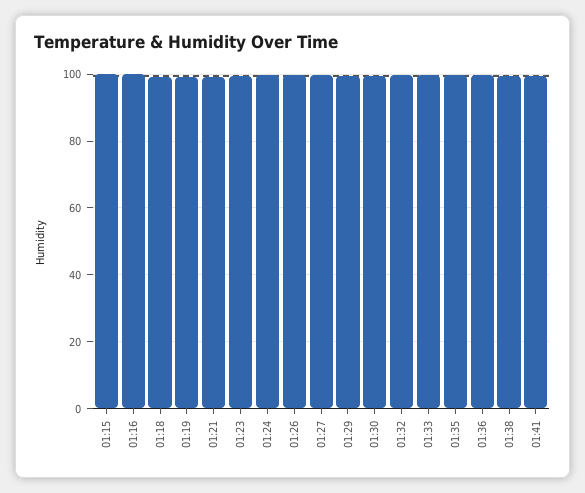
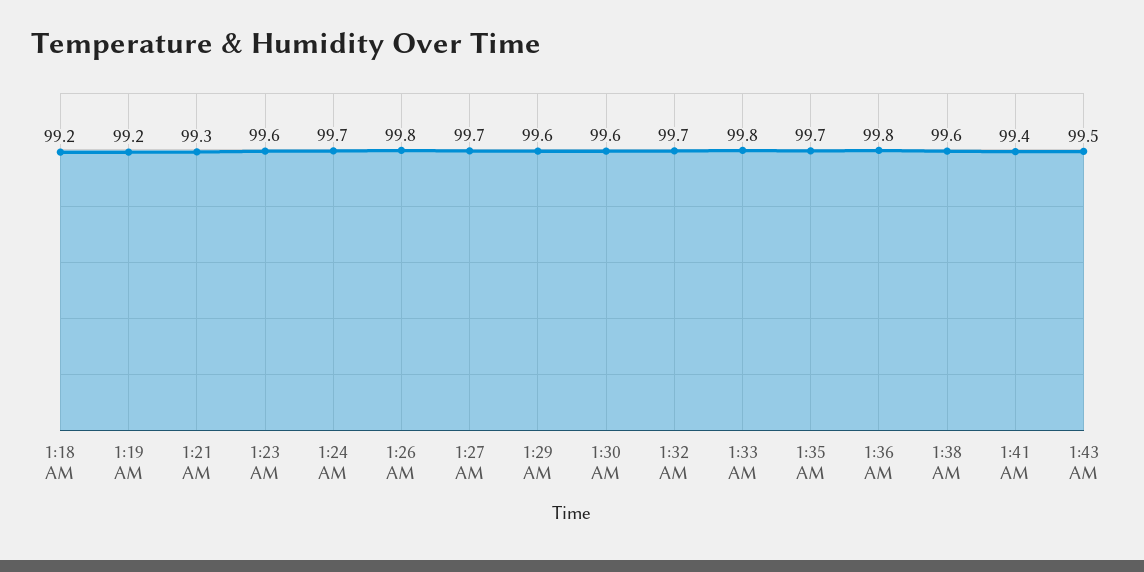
01:15: 100 -> none
01:16: 100 -> none
1:43 AM: none -> 99.5

